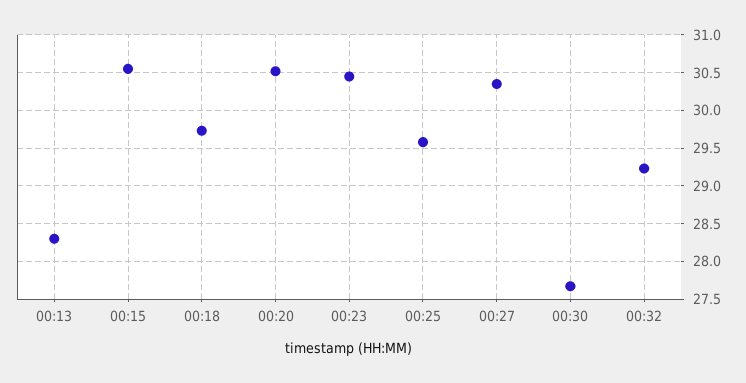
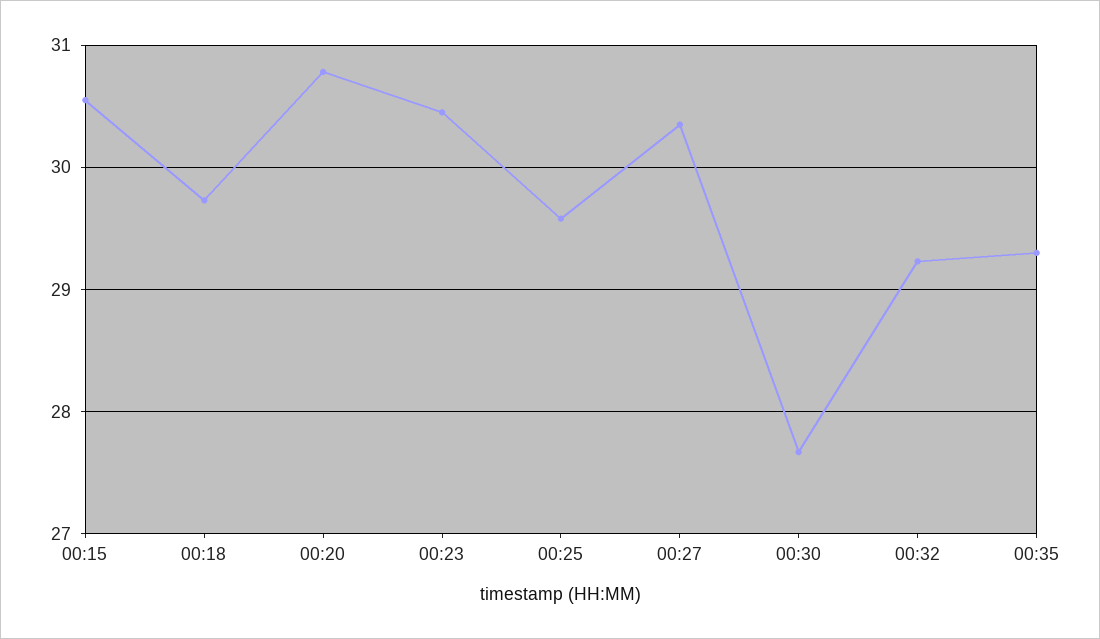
00:13: 28.3 -> none
00:20: 30.5 -> 30.8
00:35: none -> 29.3

